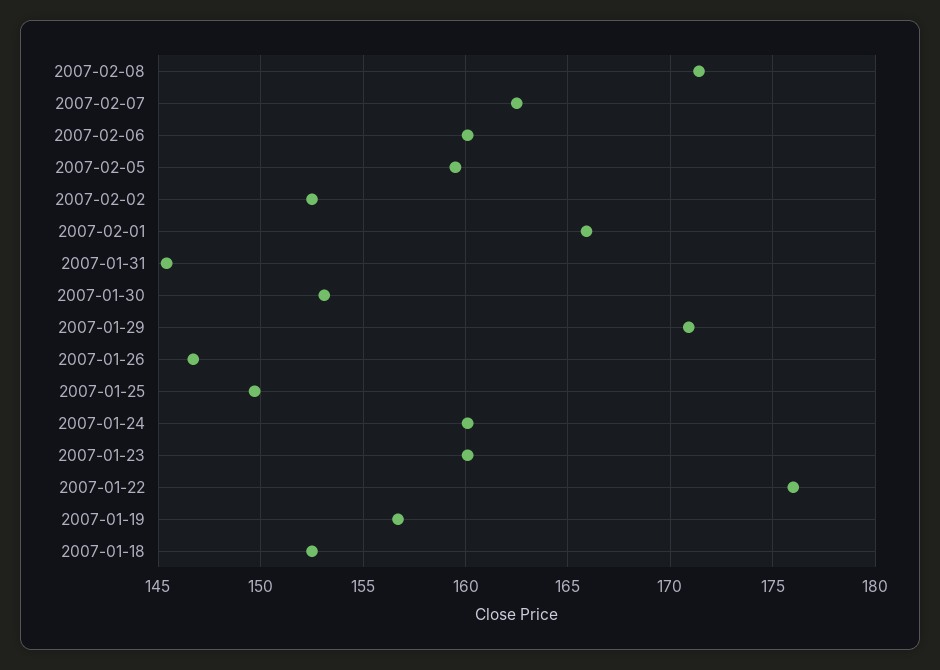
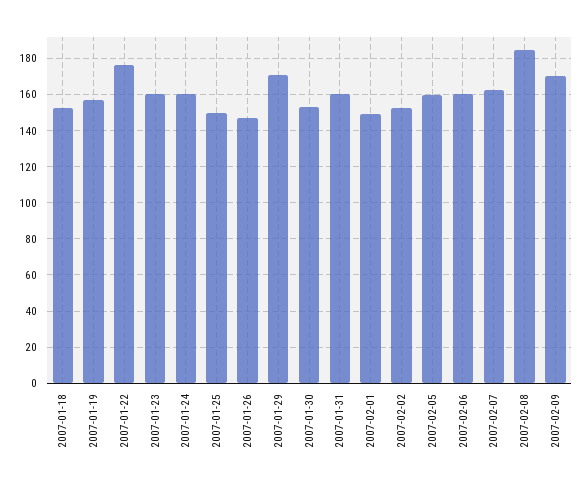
2007-02-08: 171.5 -> 185
2007-02-01: 166 -> 150
2007-01-31: 145.5 -> 160
2007-02-09: none -> 170

